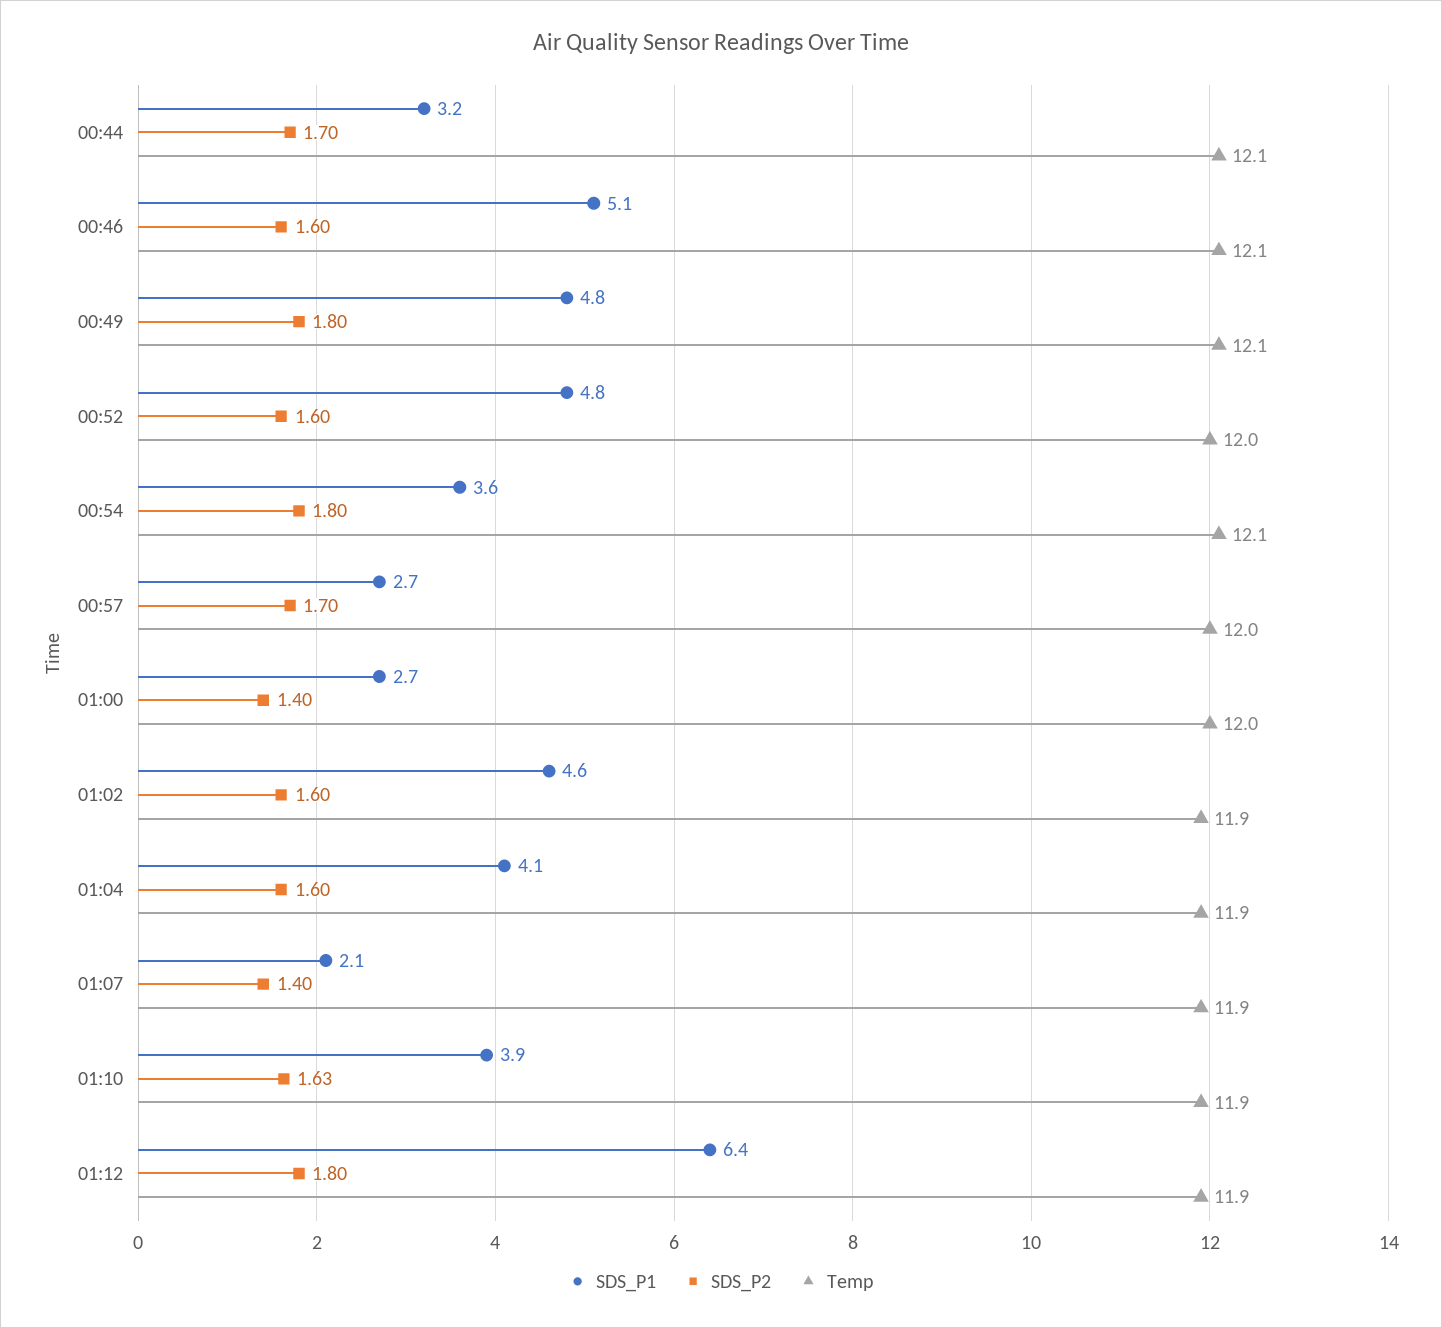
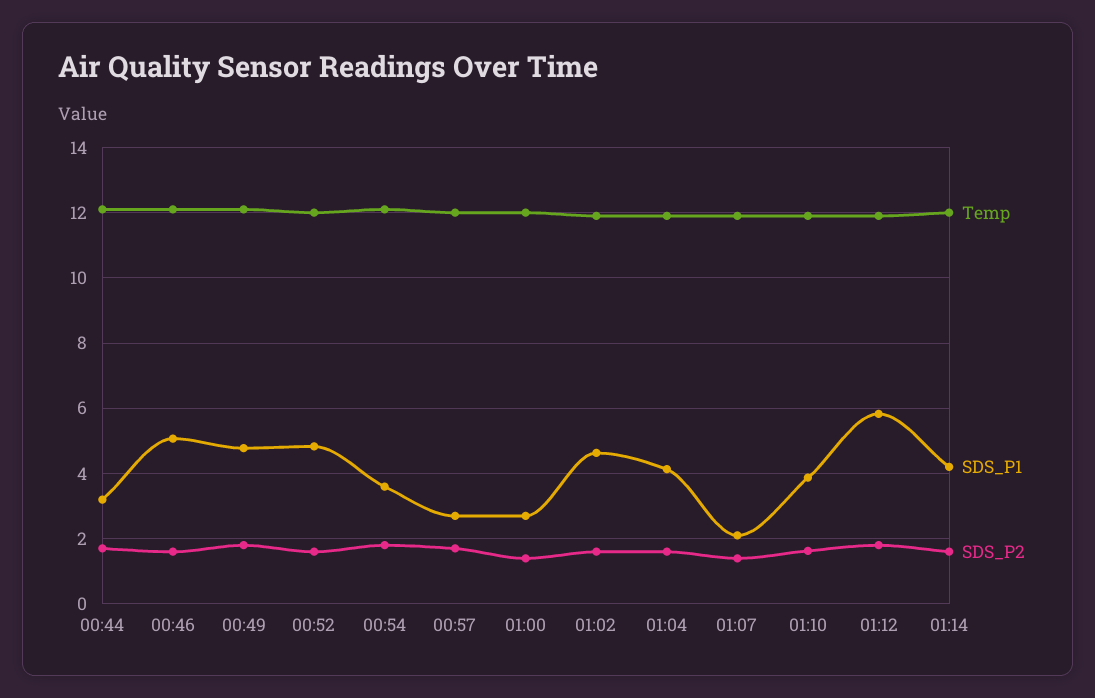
SDS_P1, 01:12: 6.4 -> 5.8
Temp, 01:14: none -> 12
SDS_P1, 01:14: none -> 4.2
SDS_P2, 01:14: none -> 1.6

